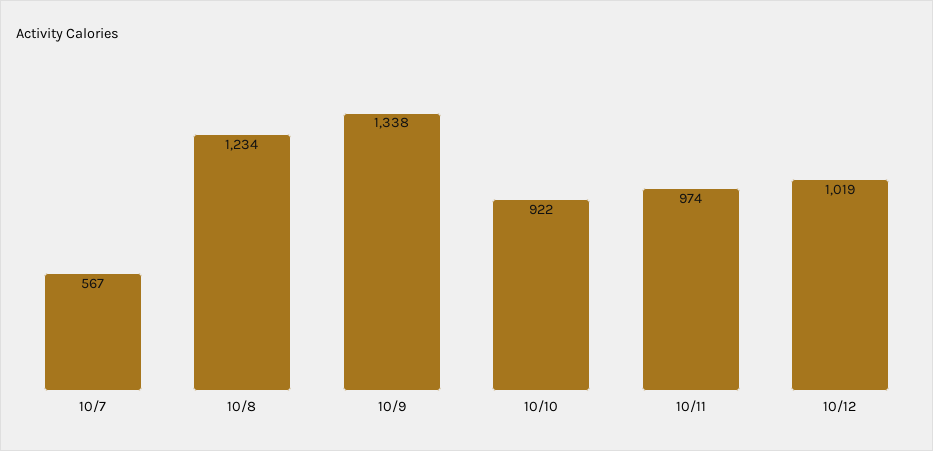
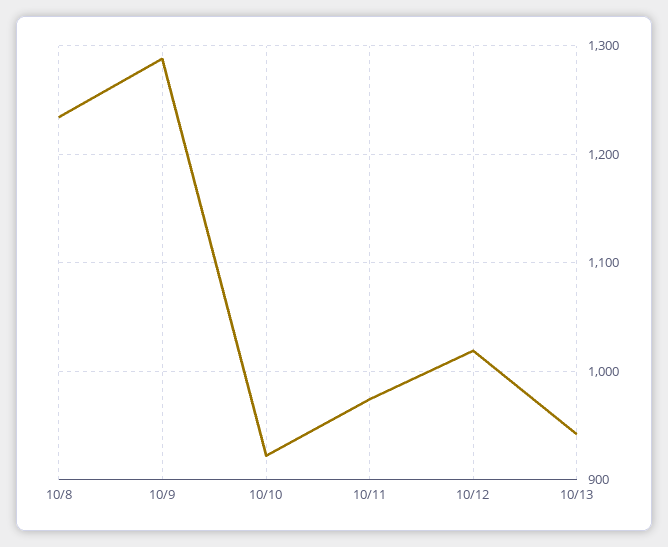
10/7: 567 -> none
10/9: 1338 -> 1290
10/13: none -> 940

